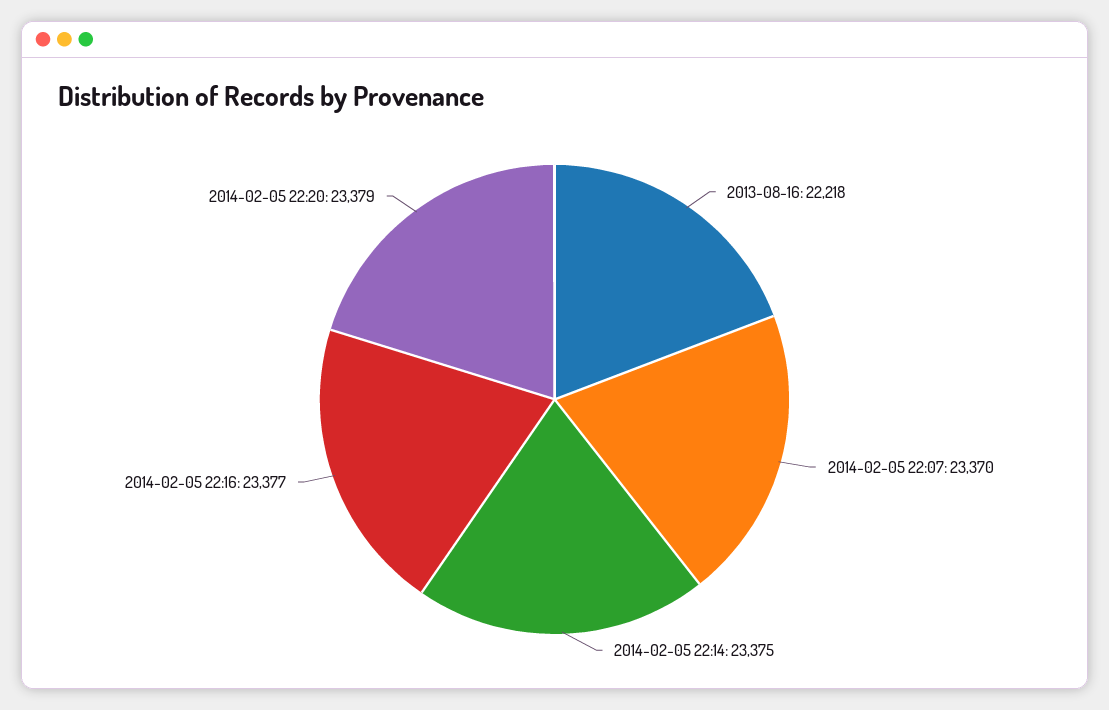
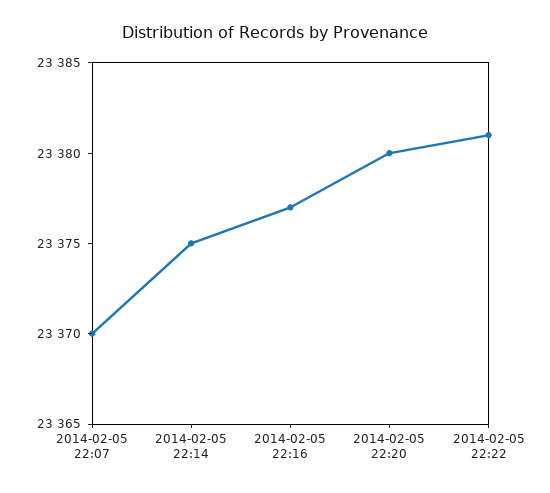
2013-08-16: 22218 -> none
2014-02-05 22:20: 23379 -> 23380
2014-02-05 22:22: none -> 23381

